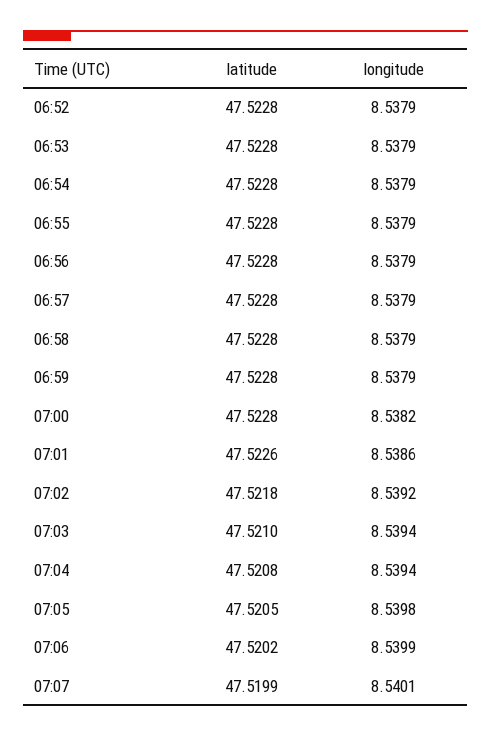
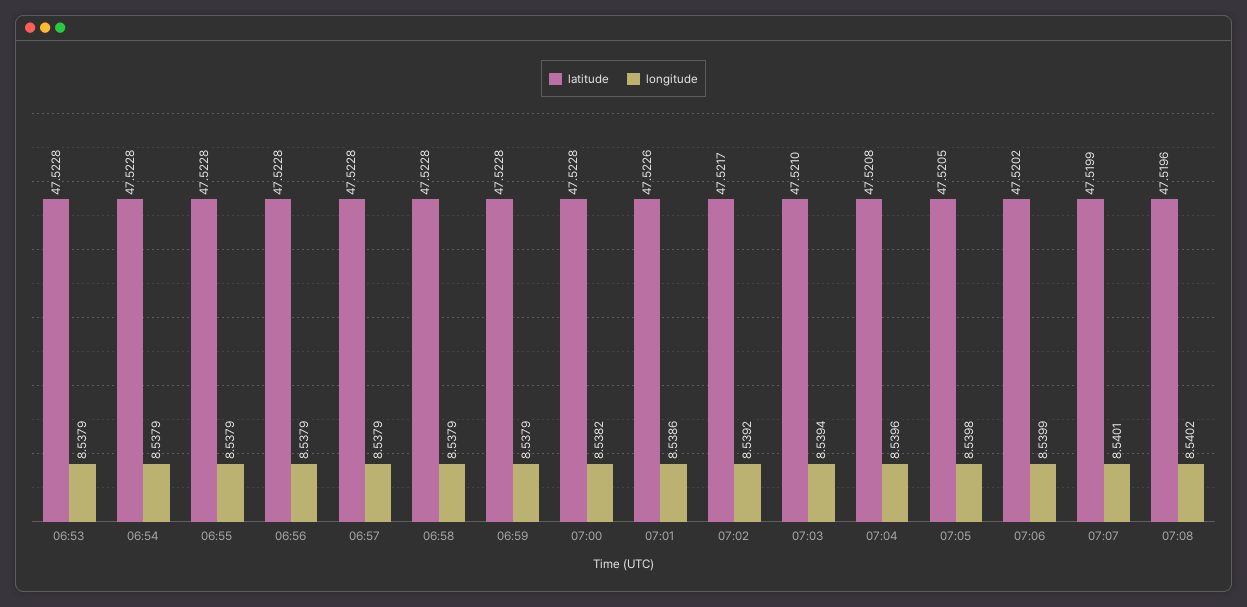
latitude, 06:52: 47.5228 -> none
longitude, 06:52: 8.5379 -> none
latitude, 07:02: 47.5218 -> 47.5217
longitude, 07:04: 8.5394 -> 8.5396
latitude, 07:08: none -> 47.5196
longitude, 07:08: none -> 8.5402

